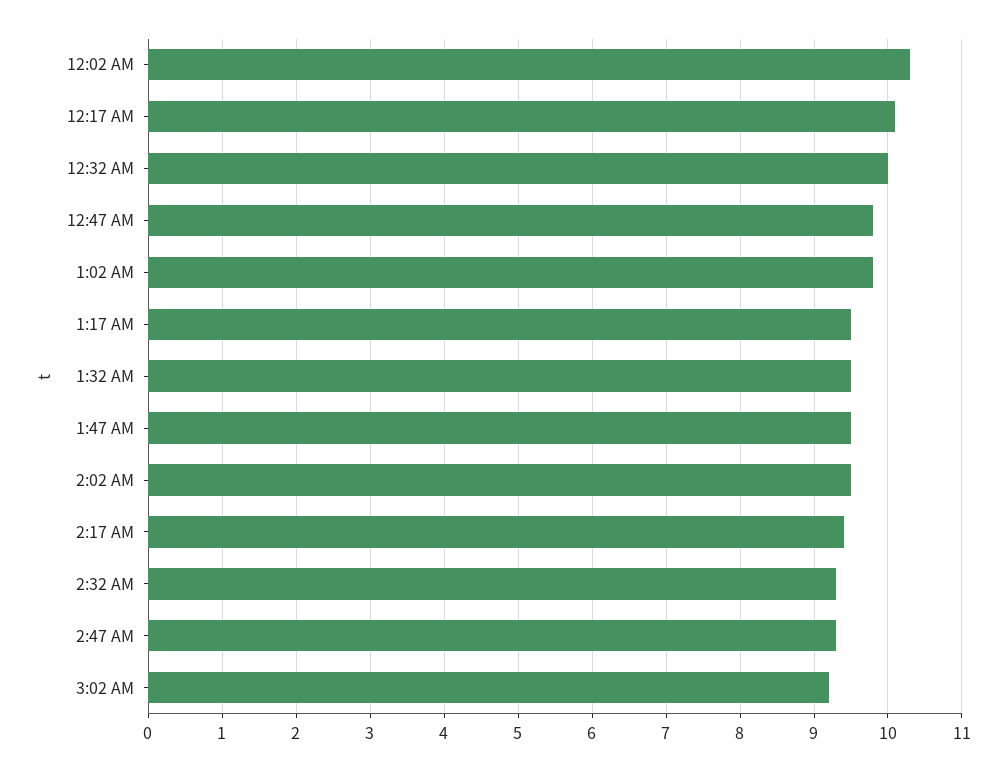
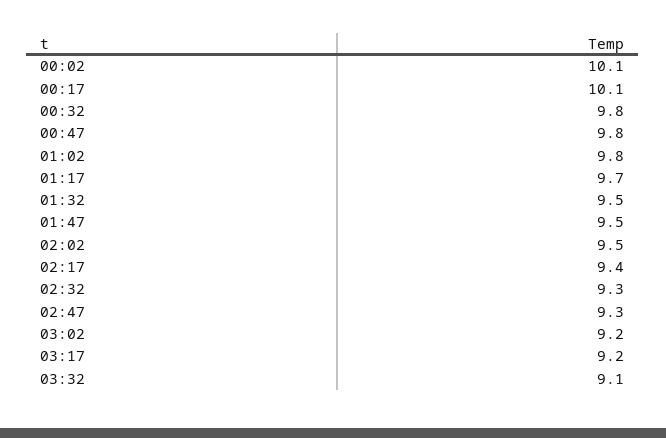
12:02 AM: 10.3 -> 10.1
12:32 AM: 10 -> 9.8
1:17 AM: 9.5 -> 9.7
03:17: none -> 9.2
03:32: none -> 9.1

